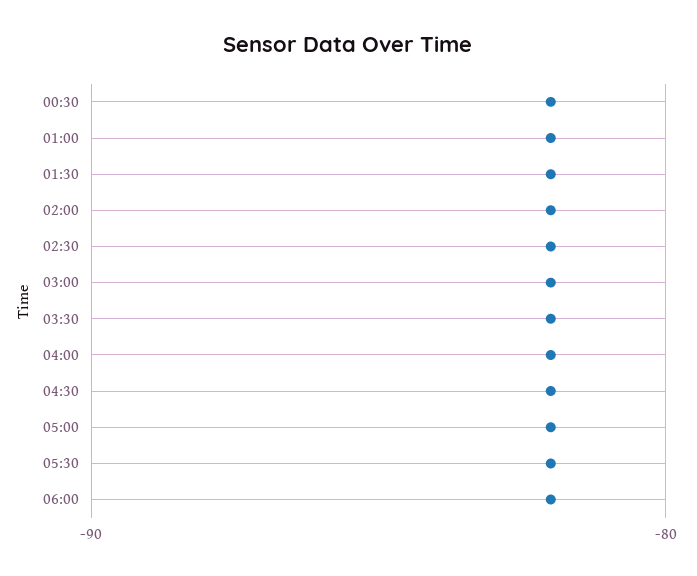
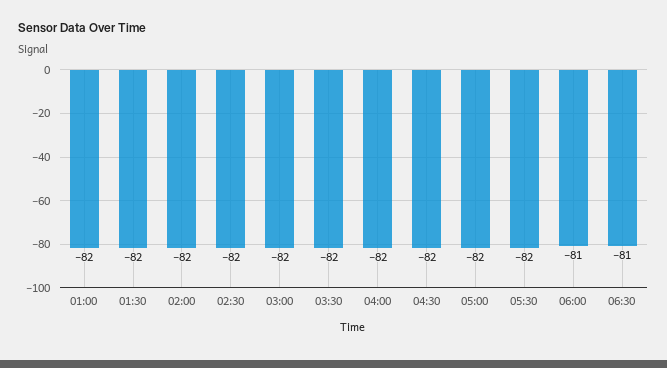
00:30: -82 -> none
06:00: -82 -> -81
06:30: none -> -81

